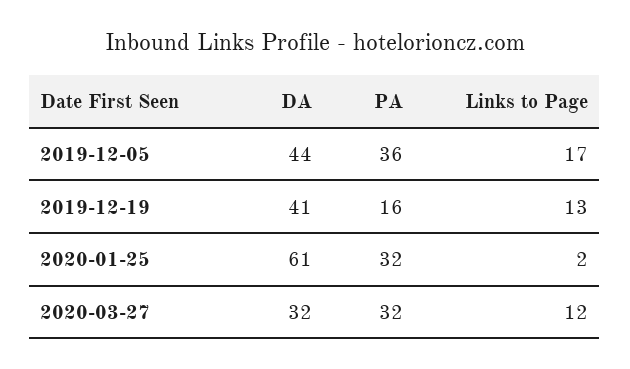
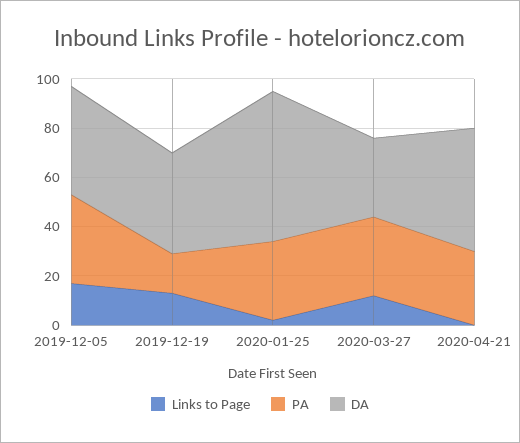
Links to Page, 2020-04-21: none -> 0
PA, 2020-04-21: none -> 30
DA, 2020-04-21: none -> 50

